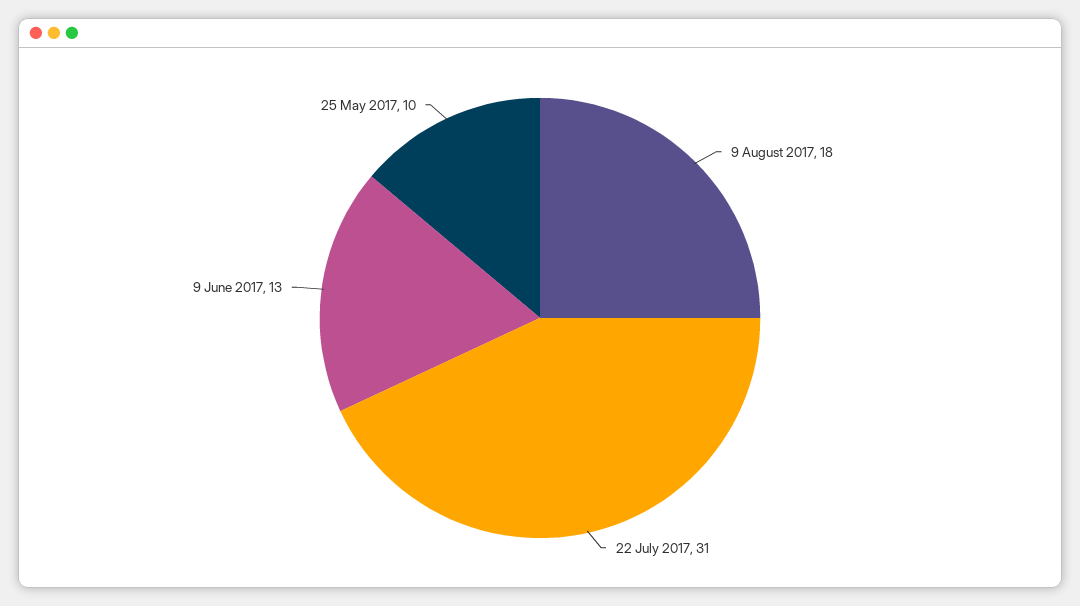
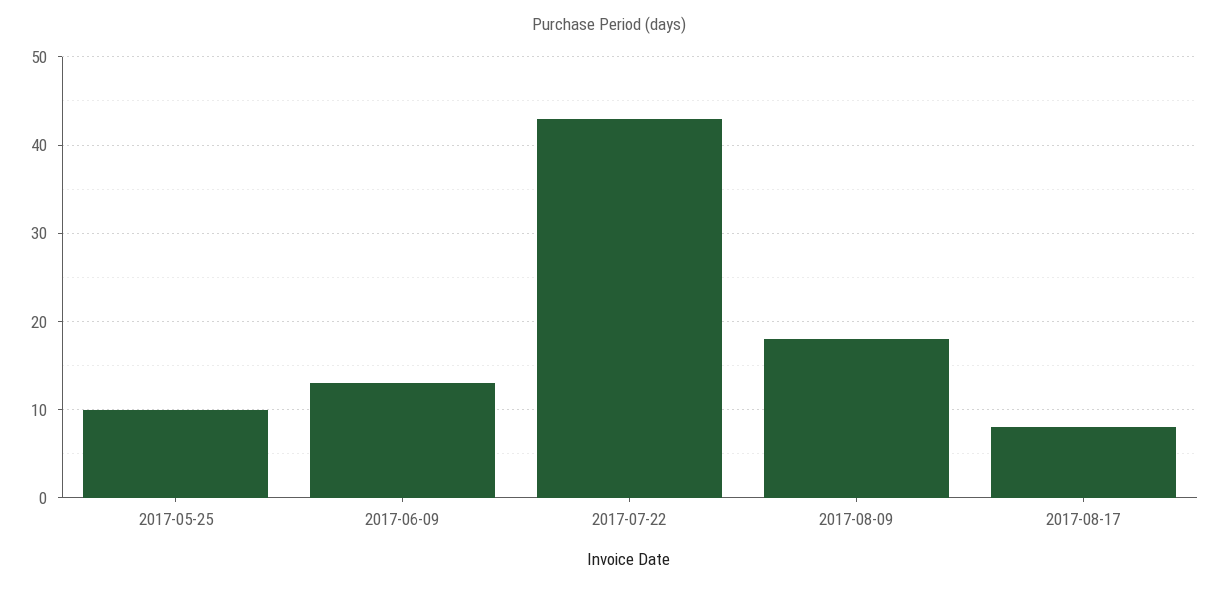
22 July 2017: 31 -> 43
2017-08-17: none -> 8

